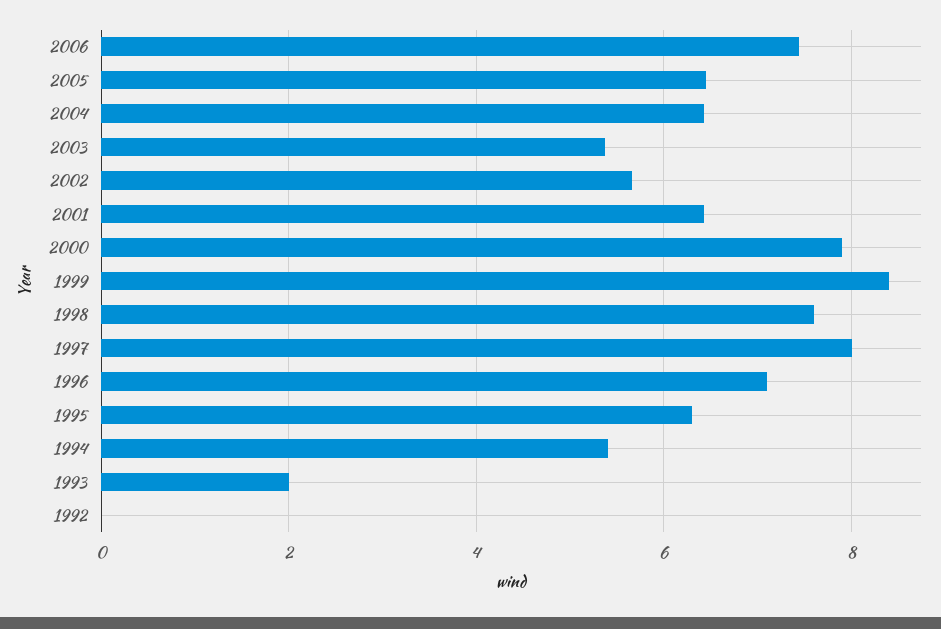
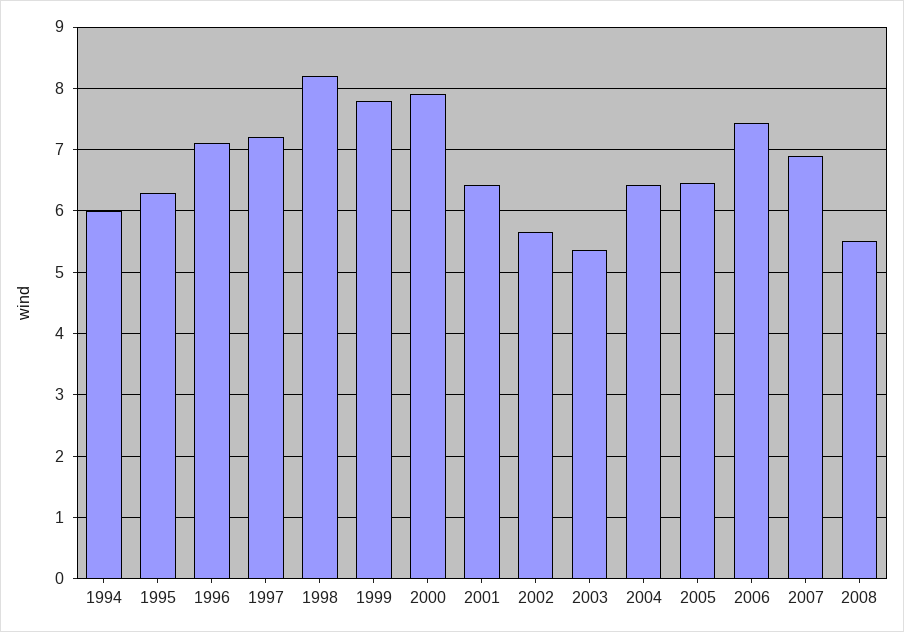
1999: 8.4 -> 7.8
1998: 7.6 -> 8.2
1997: 8 -> 7.2
1994: 5.4 -> 6
1993: 2 -> none
1992: 0 -> none
2007: none -> 6.9
2008: none -> 5.5

